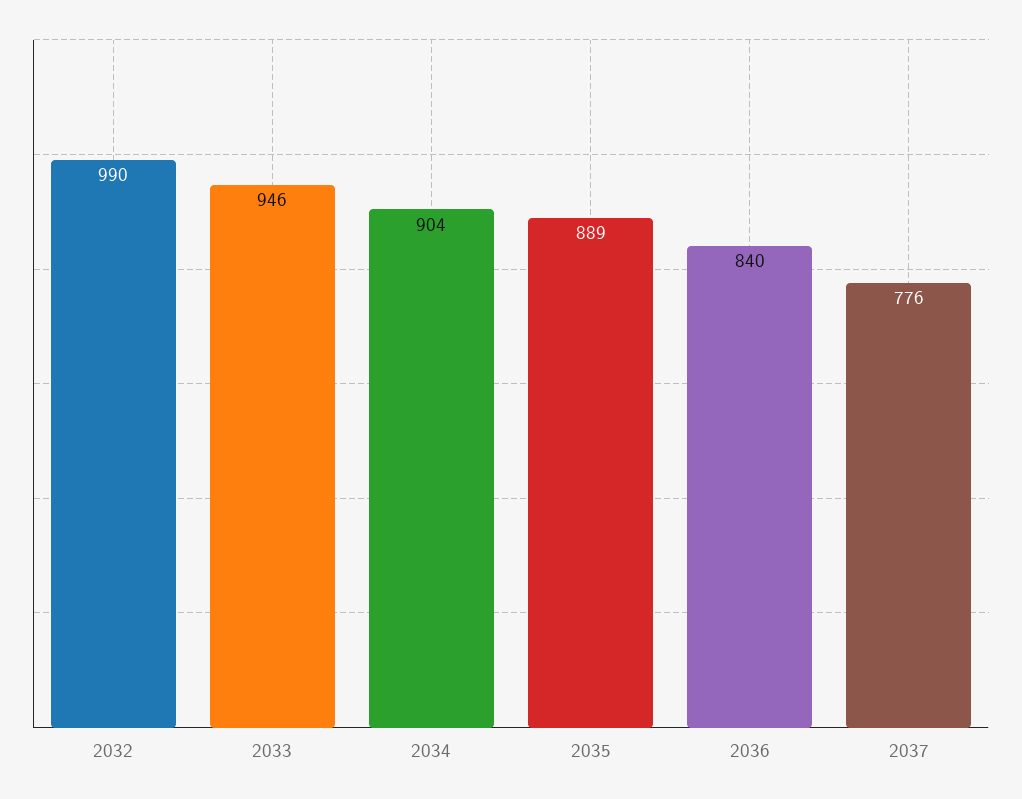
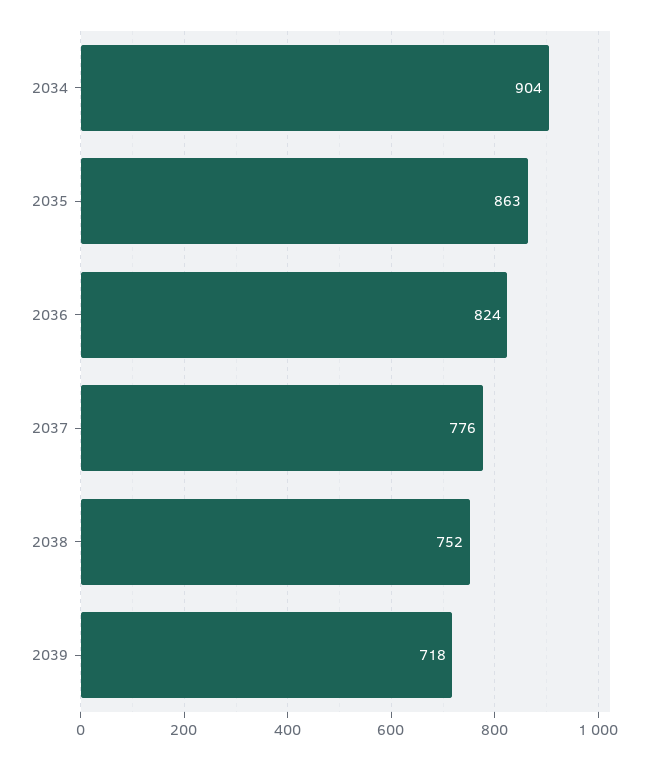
2032: 990 -> none
2033: 946 -> none
2035: 889 -> 863
2036: 840 -> 824
2038: none -> 752
2039: none -> 718

